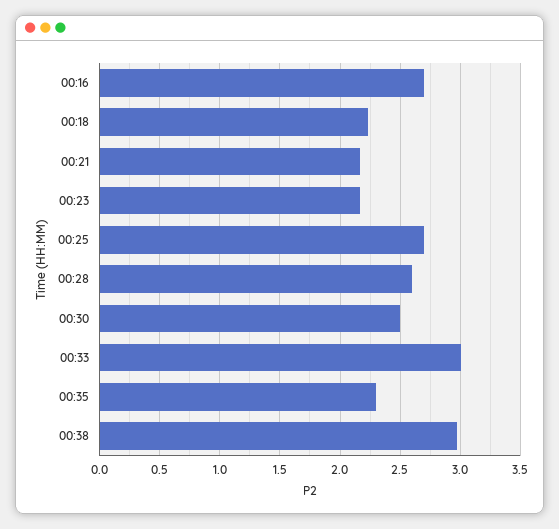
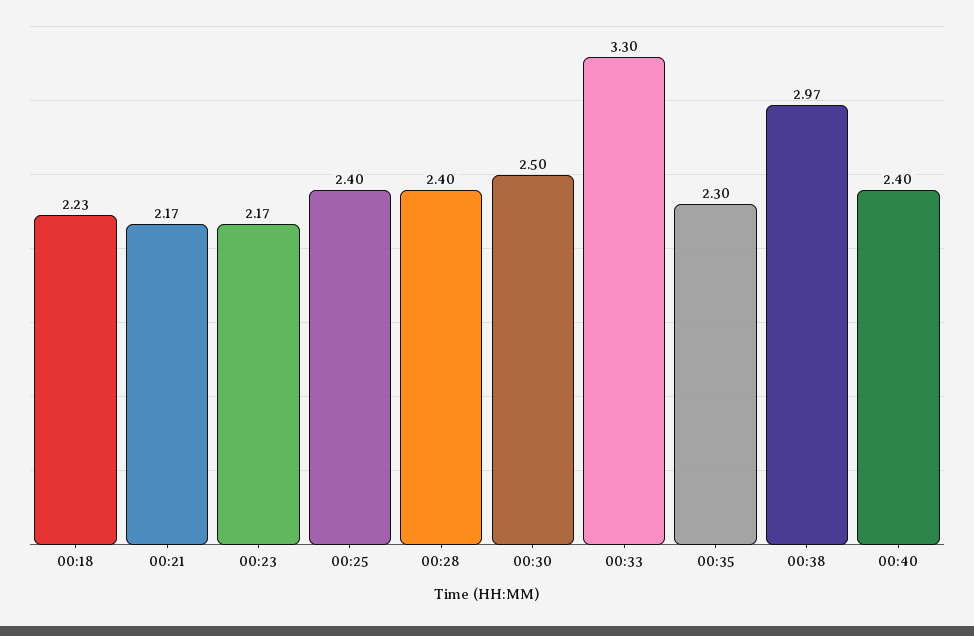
00:16: 2.7 -> none
00:25: 2.7 -> 2.4
00:28: 2.6 -> 2.4
00:33: 3 -> 3.3
00:40: none -> 2.4

